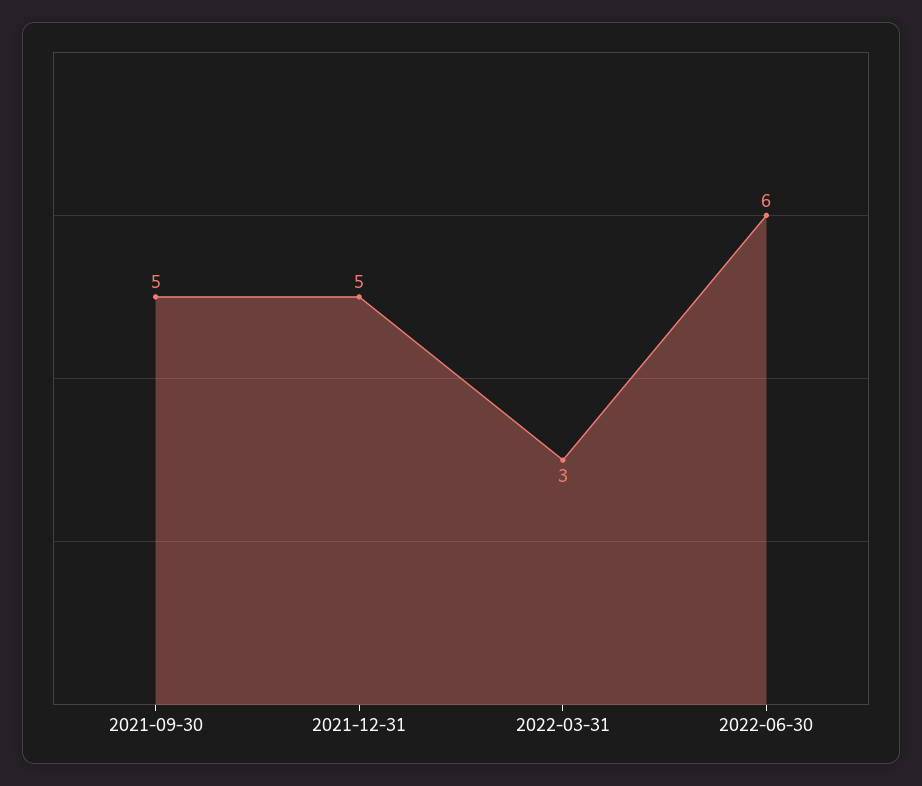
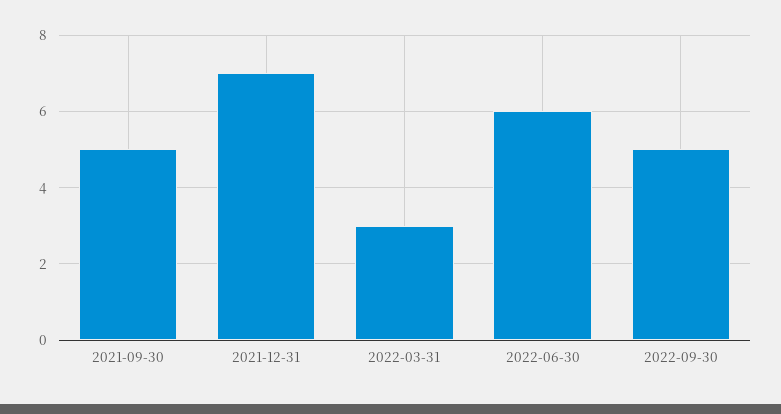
2021-12-31: 5 -> 7
2022-09-30: none -> 5

